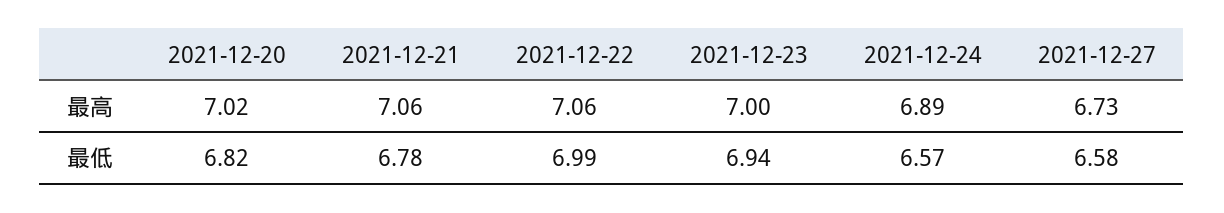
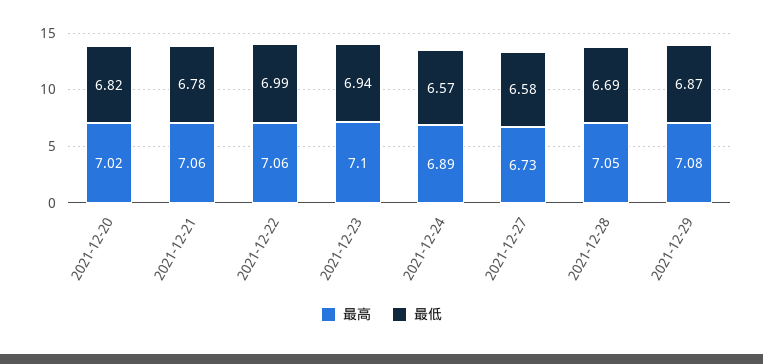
最高, 2021-12-23: 7 -> 7.1
最高, 2021-12-28: none -> 7.05
最低, 2021-12-28: none -> 6.69
最高, 2021-12-29: none -> 7.08
最低, 2021-12-29: none -> 6.87

